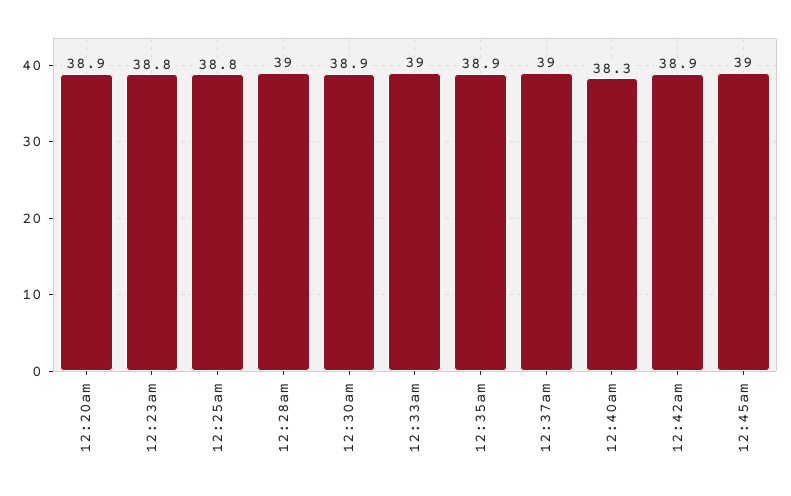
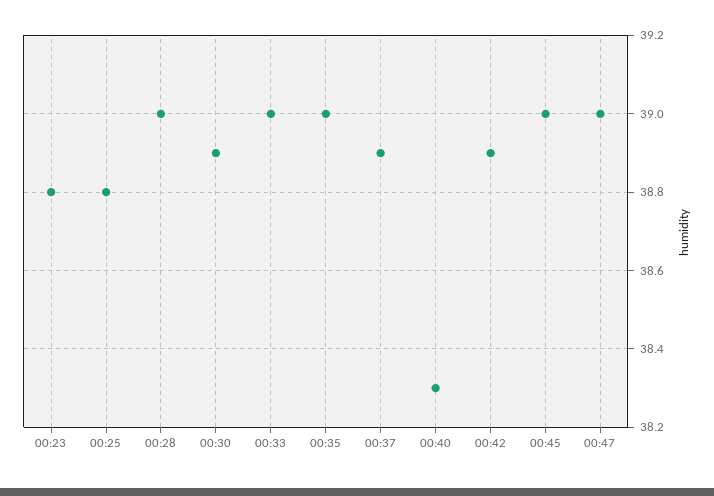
12:20am: 38.9 -> none
12:35am: 38.9 -> 39
12:37am: 39 -> 38.9
00:47: none -> 39

